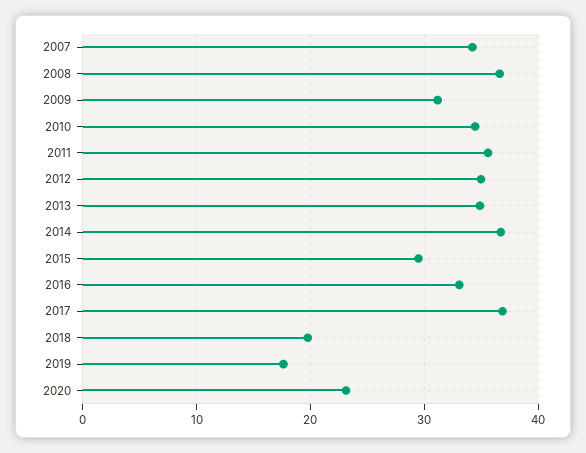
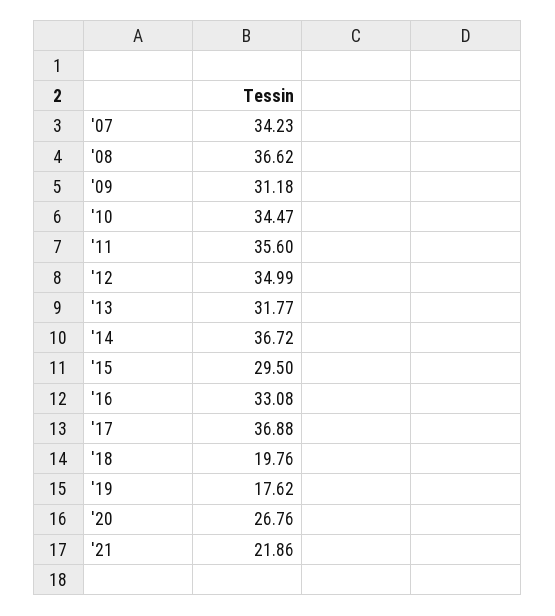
2013: 35 -> 31.77
2020: 23 -> 26.76
'21: none -> 21.86

